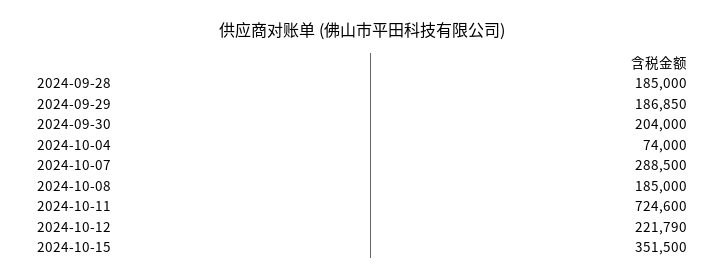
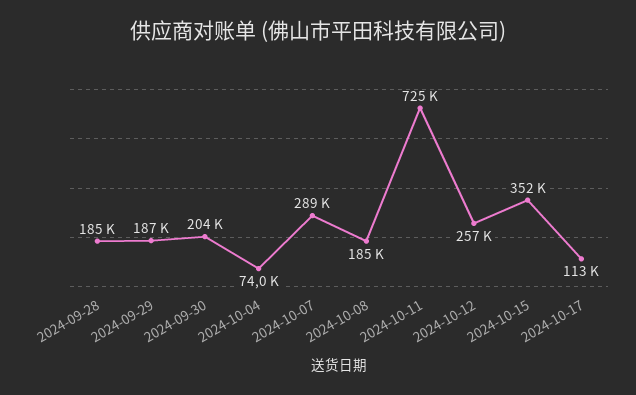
2024-10-12: 221790 -> 257000
2024-10-17: none -> 113000

